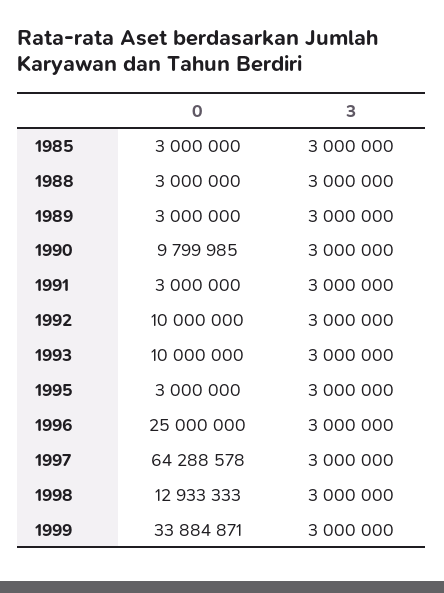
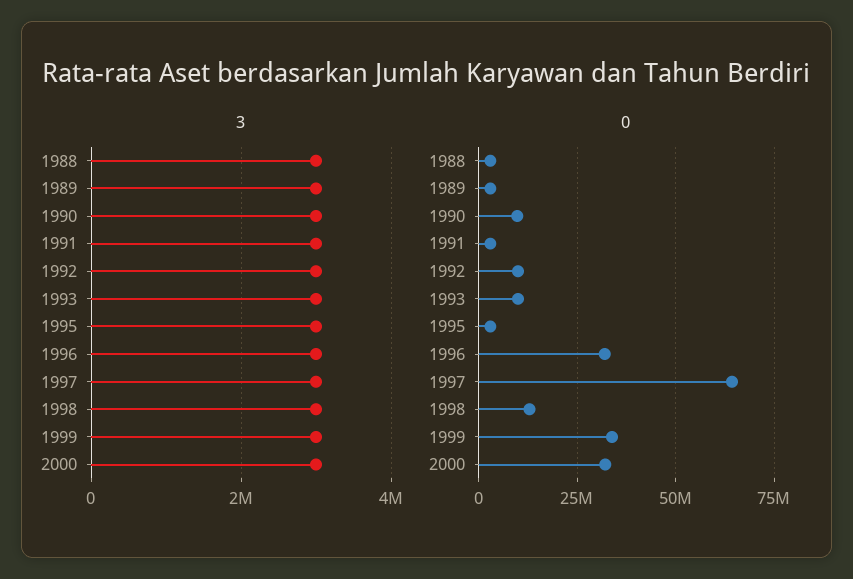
0, 1985: 3000000 -> none
3, 1985: 3000000 -> none
0, 1996: 25000000 -> 32500000
3, 2000: none -> 3000000
0, 2000: none -> 32500000

